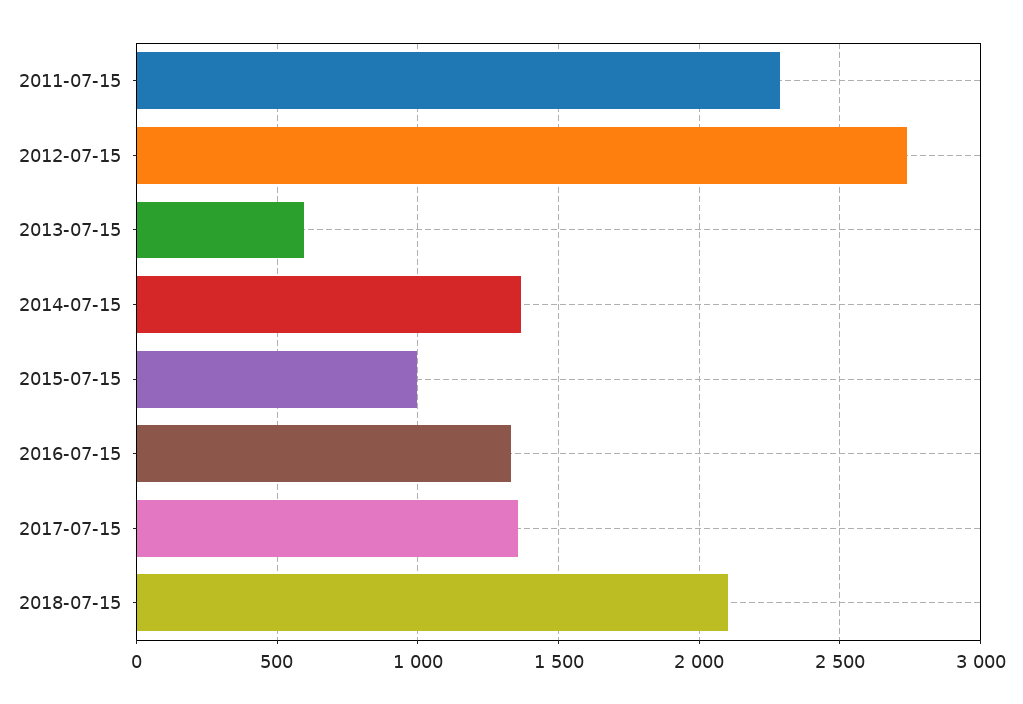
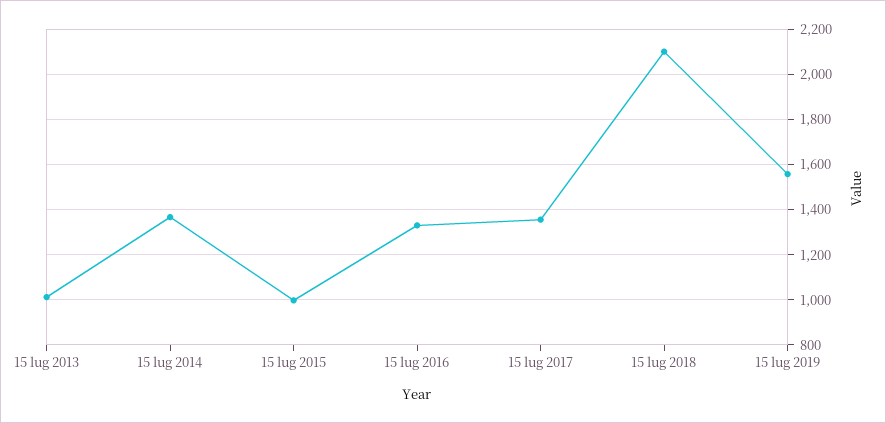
2011-07-15: 2300 -> none
2012-07-15: 2750 -> none
2013-07-15: 600 -> 1000
15 lug 2019: none -> 1550

